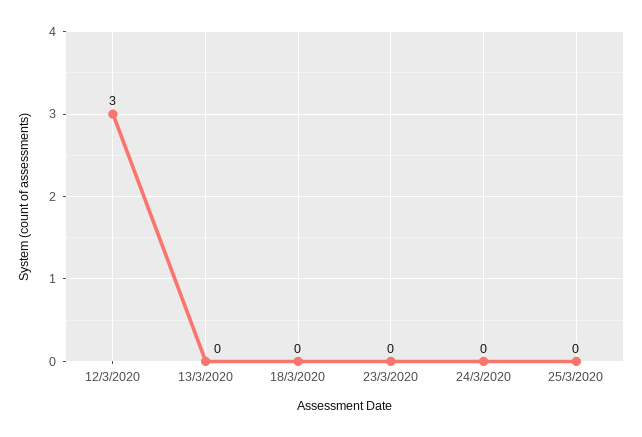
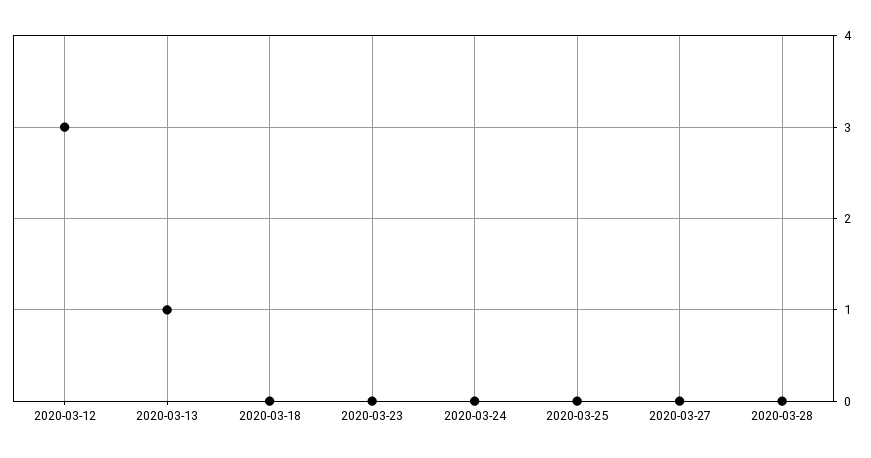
13/3/2020: 0 -> 1
2020-03-27: none -> 0
2020-03-28: none -> 0

